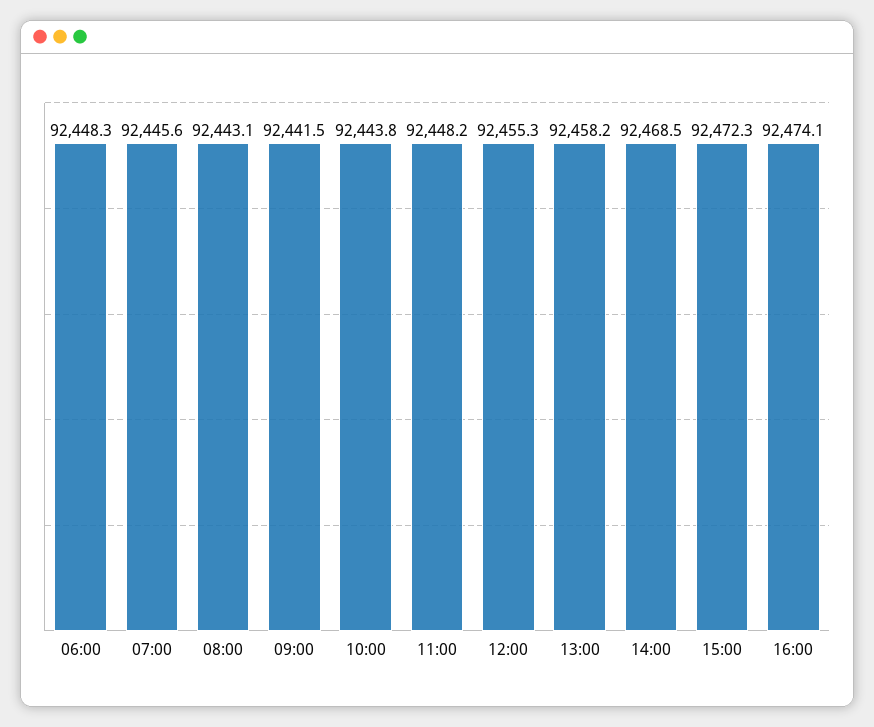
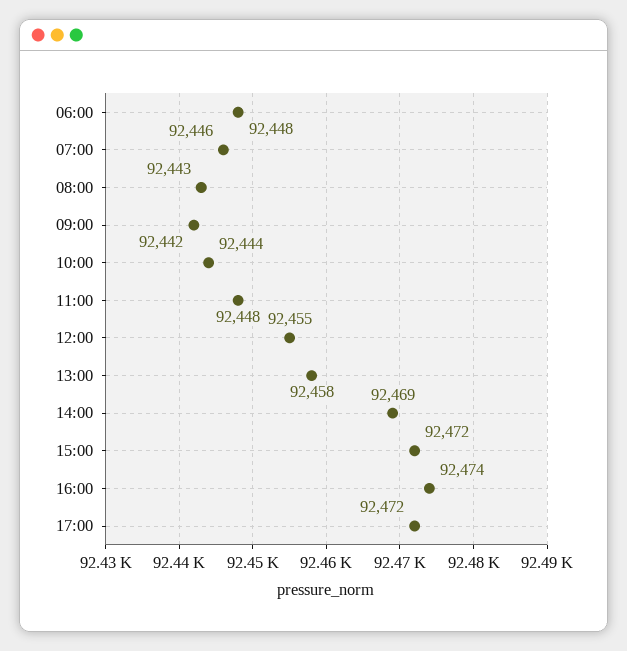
17:00: none -> 92472

